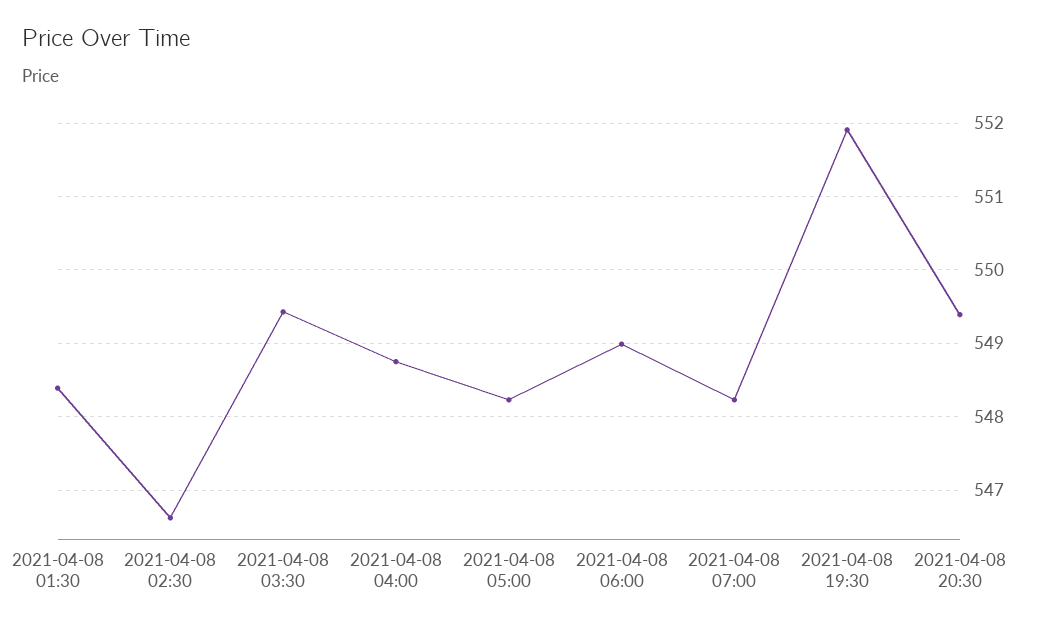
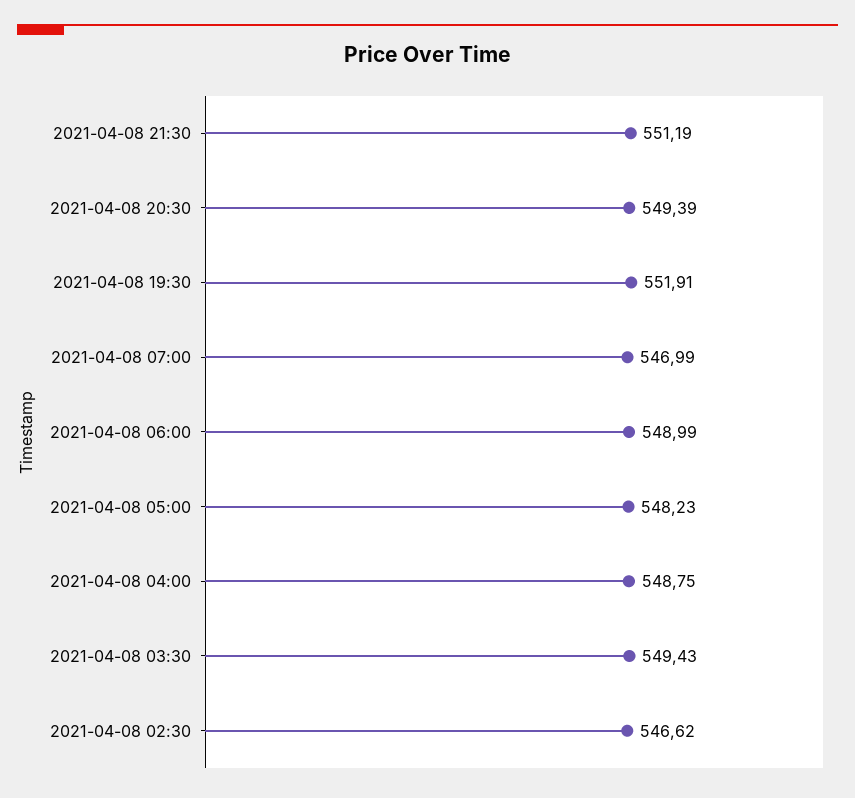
2021-04-08 01:30: 548.4 -> none
2021-04-08 07:00: 548.2 -> 546.99
2021-04-08 21:30: none -> 551.19

